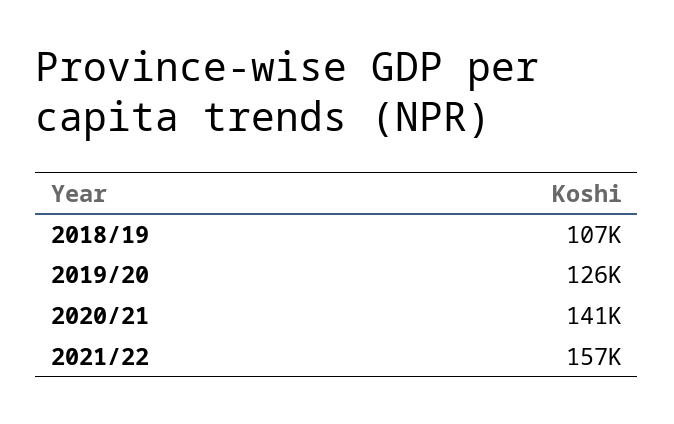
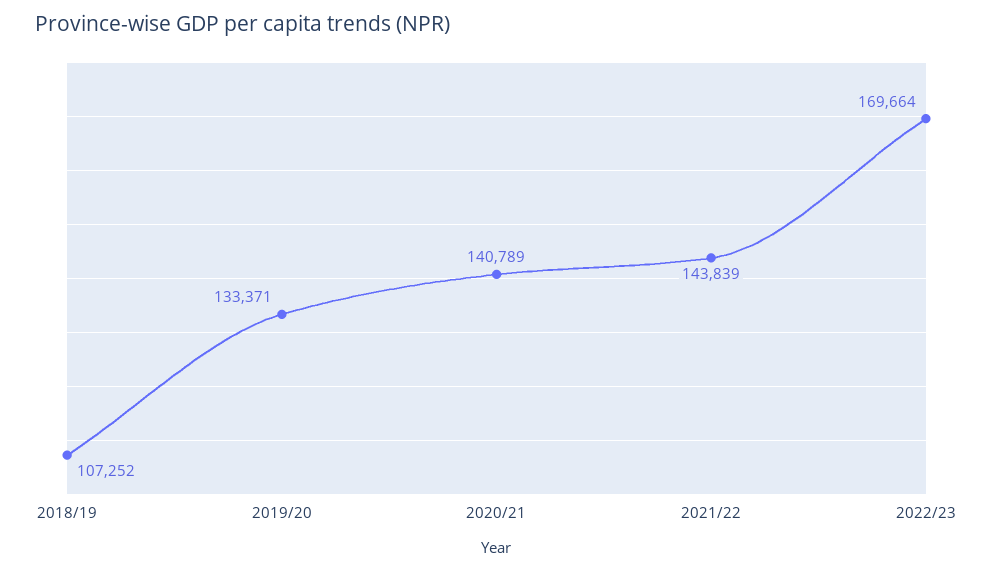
2019/20: 126000 -> 133371
2021/22: 157000 -> 143839
2022/23: none -> 169664

